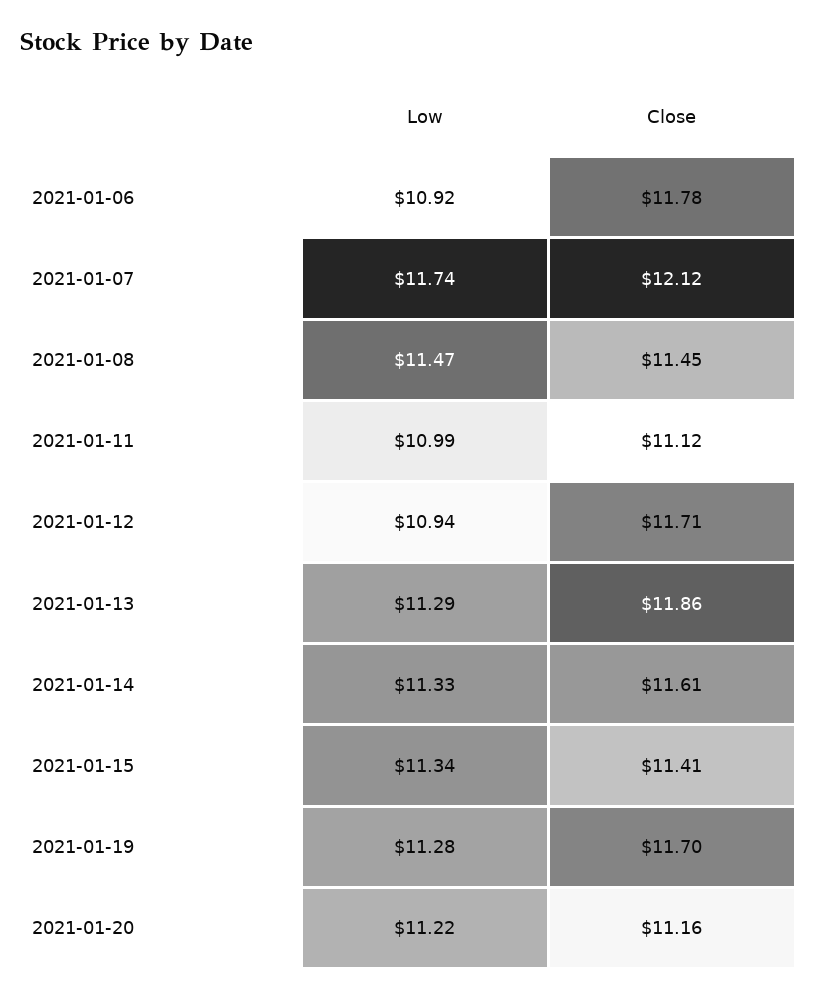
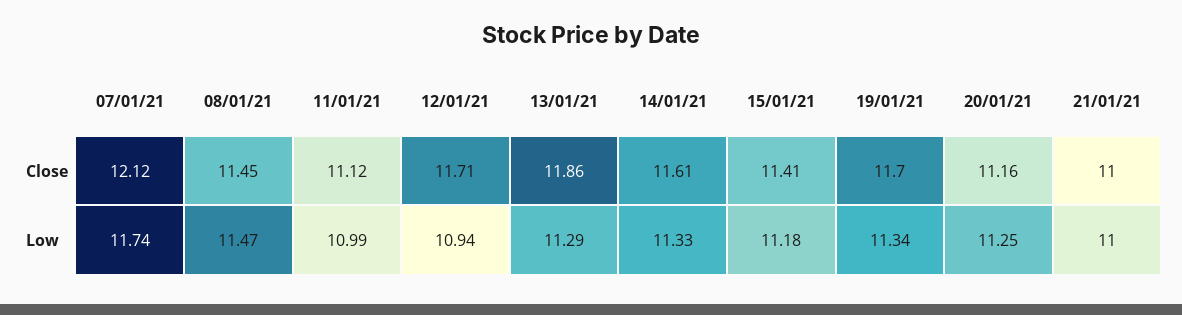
Low, 2021-01-06: 10.92 -> none
Close, 2021-01-06: 11.78 -> none
Low, 2021-01-15: 11.34 -> 11.18
Low, 2021-01-19: 11.28 -> 11.34
Low, 2021-01-20: 11.22 -> 11.25
Close, 21/01/21: none -> 11
Low, 21/01/21: none -> 11

